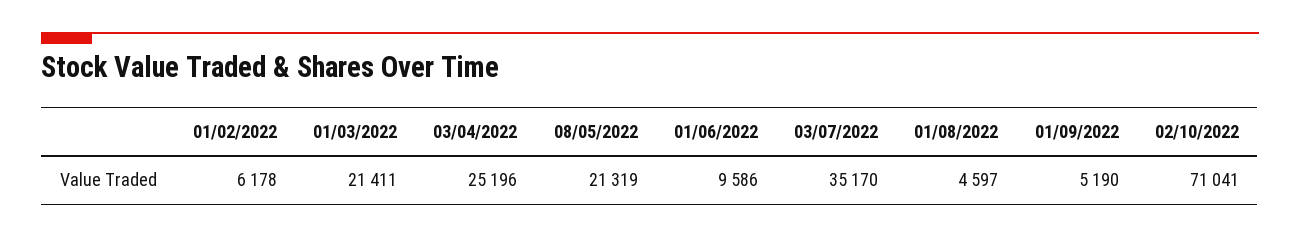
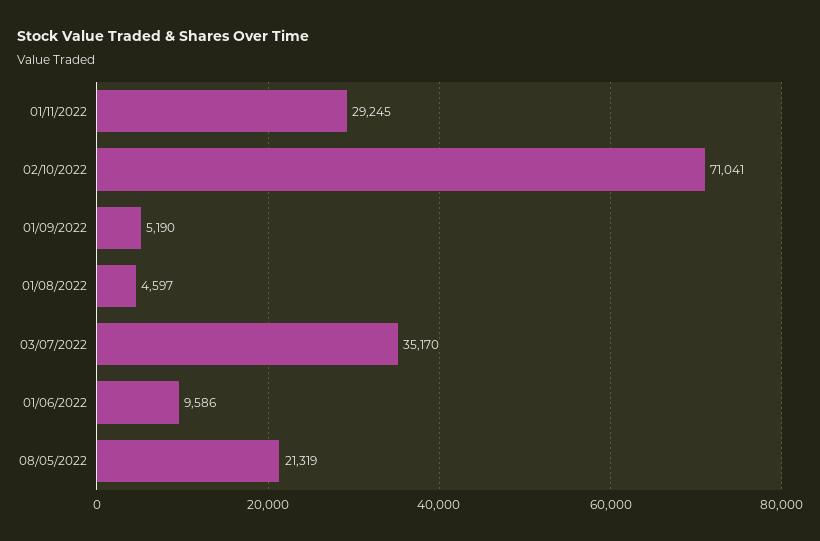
01/02/2022: 6178 -> none
01/03/2022: 21411 -> none
03/04/2022: 25196 -> none
01/11/2022: none -> 29245

